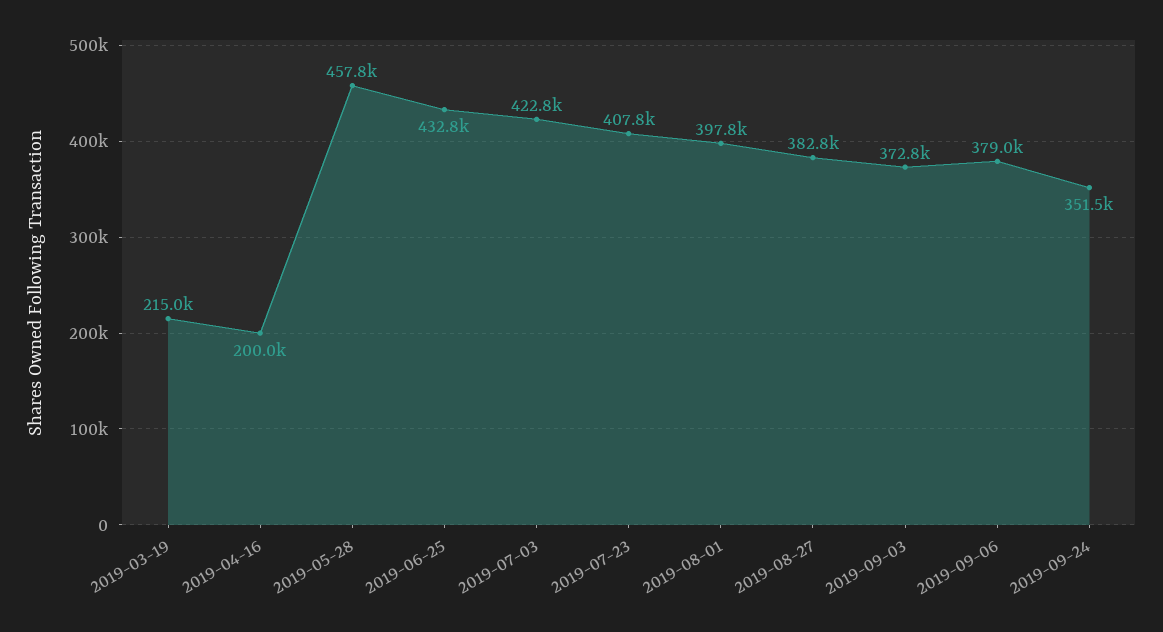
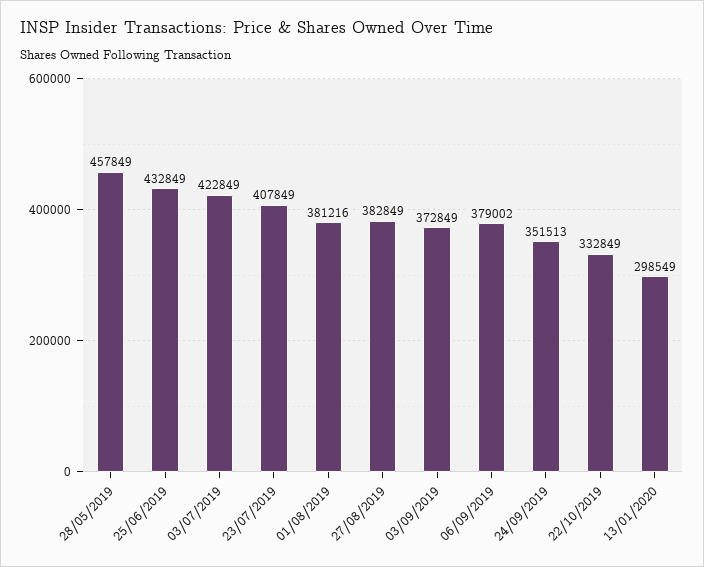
2019-03-19: 215000 -> none
2019-04-16: 200000 -> none
2019-08-01: 397800 -> 381216
22/10/2019: none -> 332849
13/01/2020: none -> 298549

